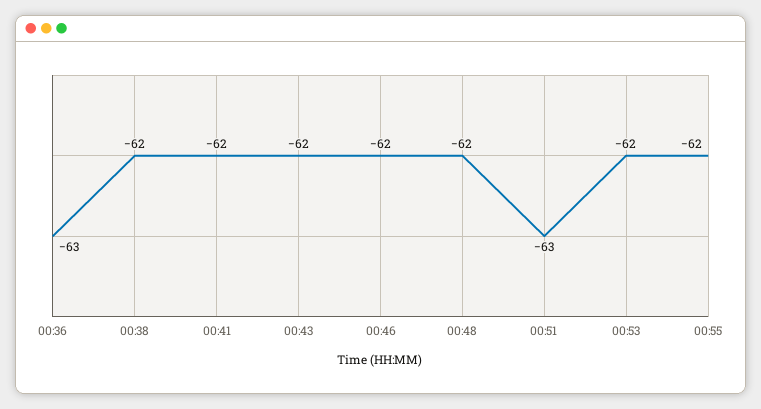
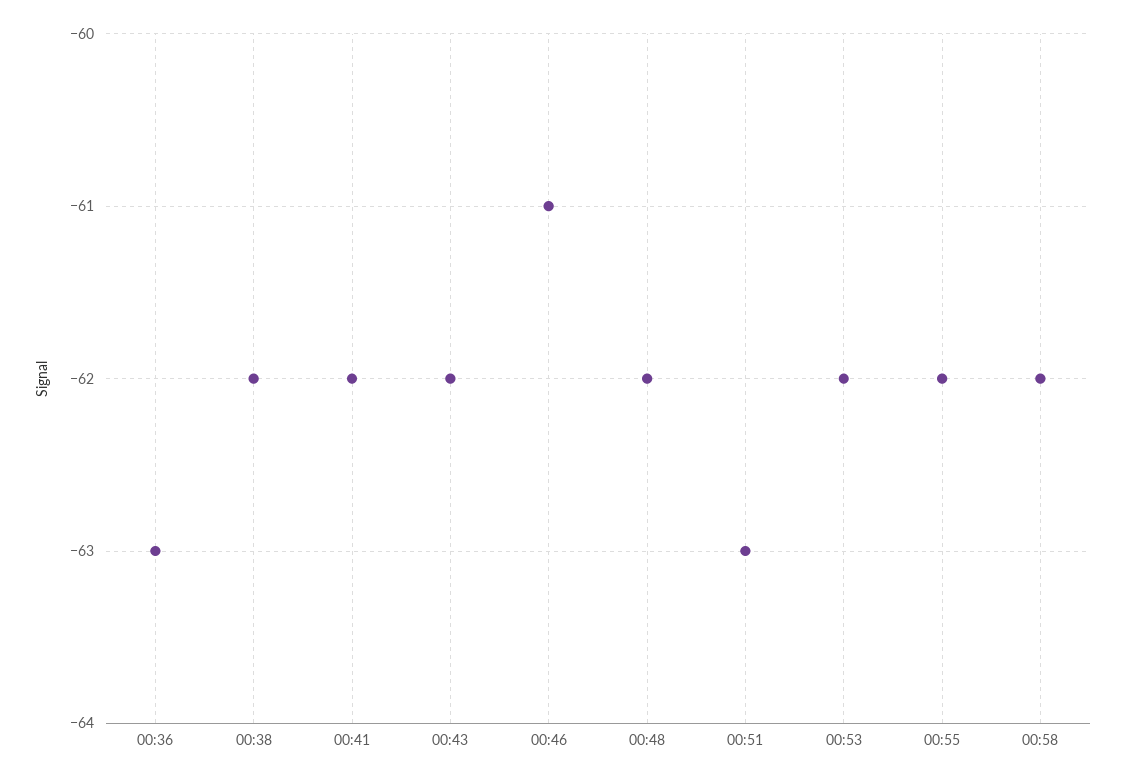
00:46: -62 -> -61
00:58: none -> -62

